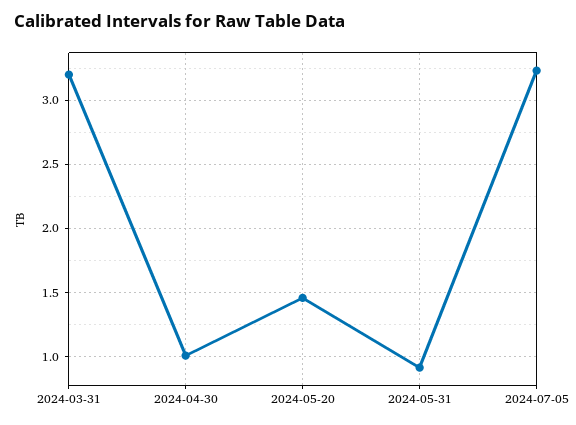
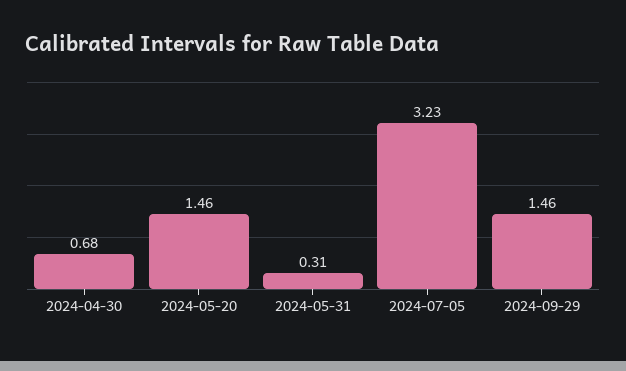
2024-03-31: 3.2 -> none
2024-04-30: 1 -> 0.68
2024-05-31: 0.9 -> 0.31
2024-09-29: none -> 1.46

